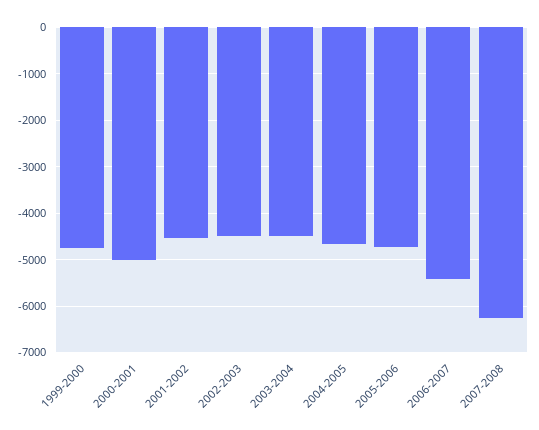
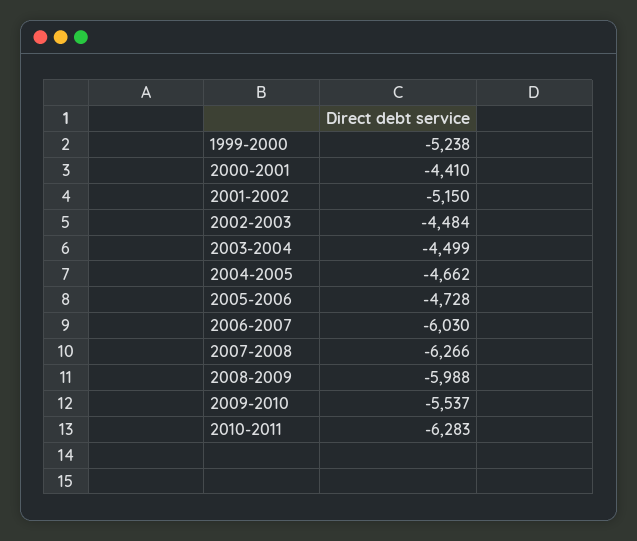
1999-2000: -4800 -> -5238
2000-2001: -5000 -> -4410
2001-2002: -4600 -> -5150
2006-2007: -5400 -> -6030
2008-2009: none -> -5988
2009-2010: none -> -5537
2010-2011: none -> -6283

